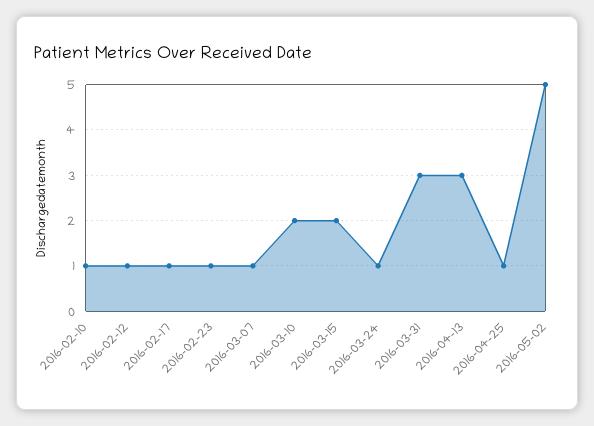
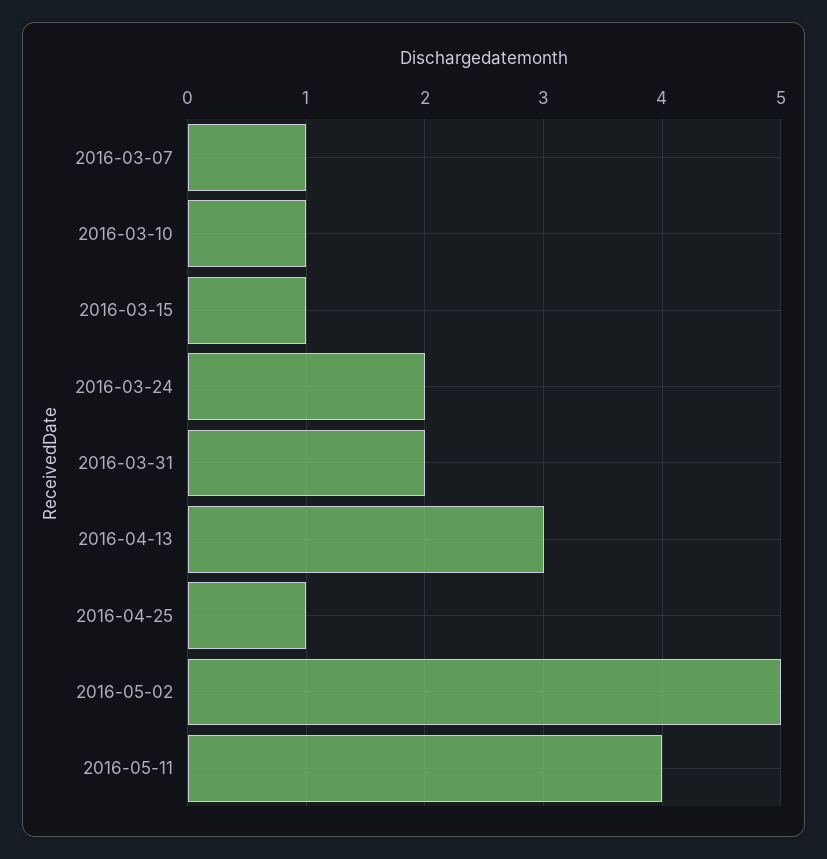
2016-02-10: 1 -> none
2016-02-12: 1 -> none
2016-02-17: 1 -> none
2016-02-23: 1 -> none
2016-03-10: 2 -> 1
2016-03-15: 2 -> 1
2016-03-24: 1 -> 2
2016-03-31: 3 -> 2
2016-05-11: none -> 4

